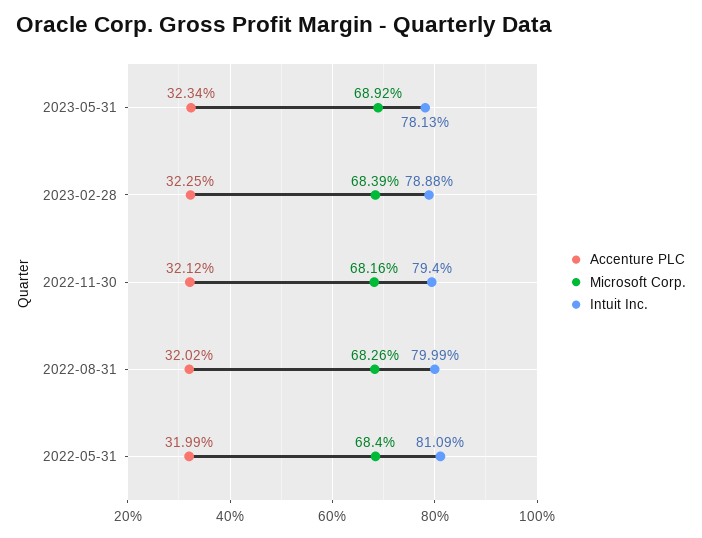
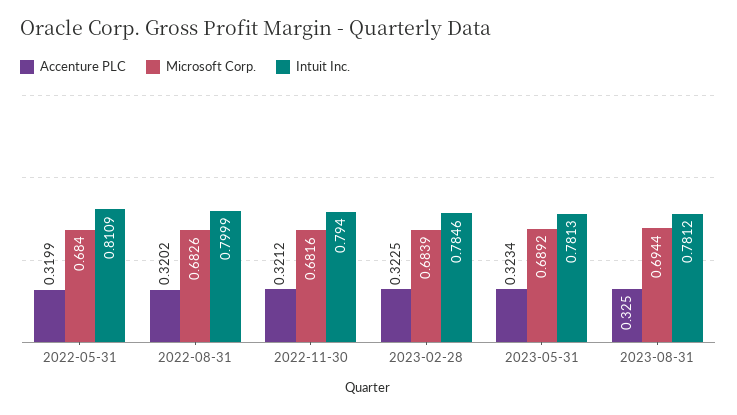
Intuit Inc., 2023-02-28: 0.7888 -> 0.7846
Accenture PLC, 2023-08-31: none -> 0.325
Microsoft Corp., 2023-08-31: none -> 0.6944
Intuit Inc., 2023-08-31: none -> 0.7812

